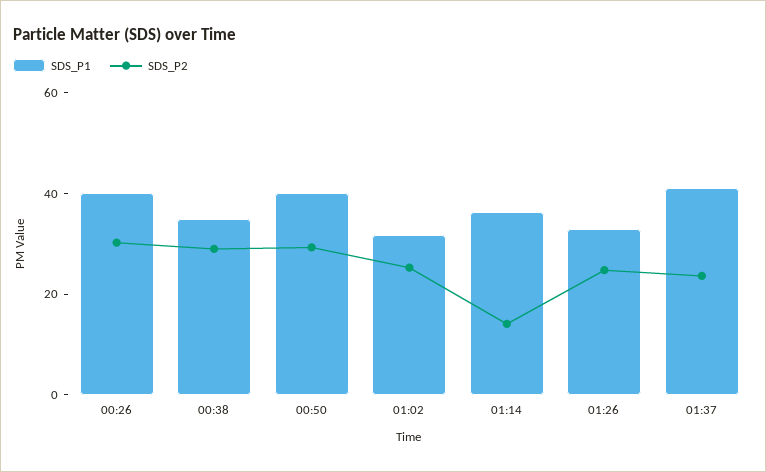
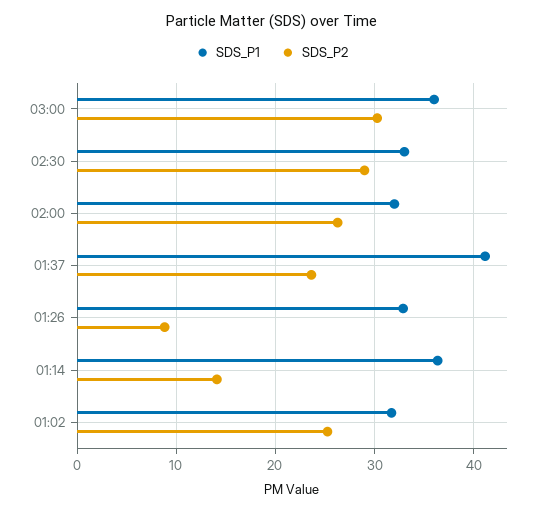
SDS_P1, 00:26: 40 -> none
SDS_P2, 00:26: 30 -> none
SDS_P1, 00:38: 35 -> none
SDS_P2, 00:38: 30 -> none
SDS_P1, 00:50: 40 -> none
SDS_P2, 00:50: 30 -> none
SDS_P2, 01:26: 25 -> 9
SDS_P1, 03:00: none -> 36
SDS_P2, 03:00: none -> 30
SDS_P1, 02:30: none -> 33
SDS_P2, 02:30: none -> 29
SDS_P1, 02:00: none -> 32
SDS_P2, 02:00: none -> 26

